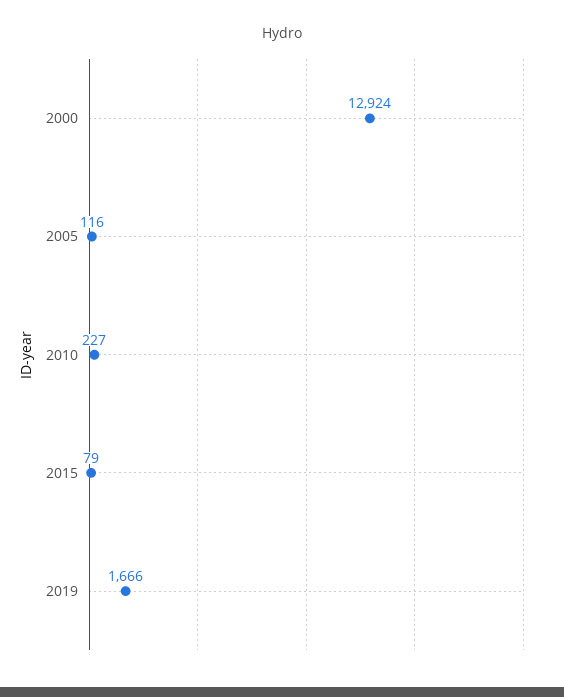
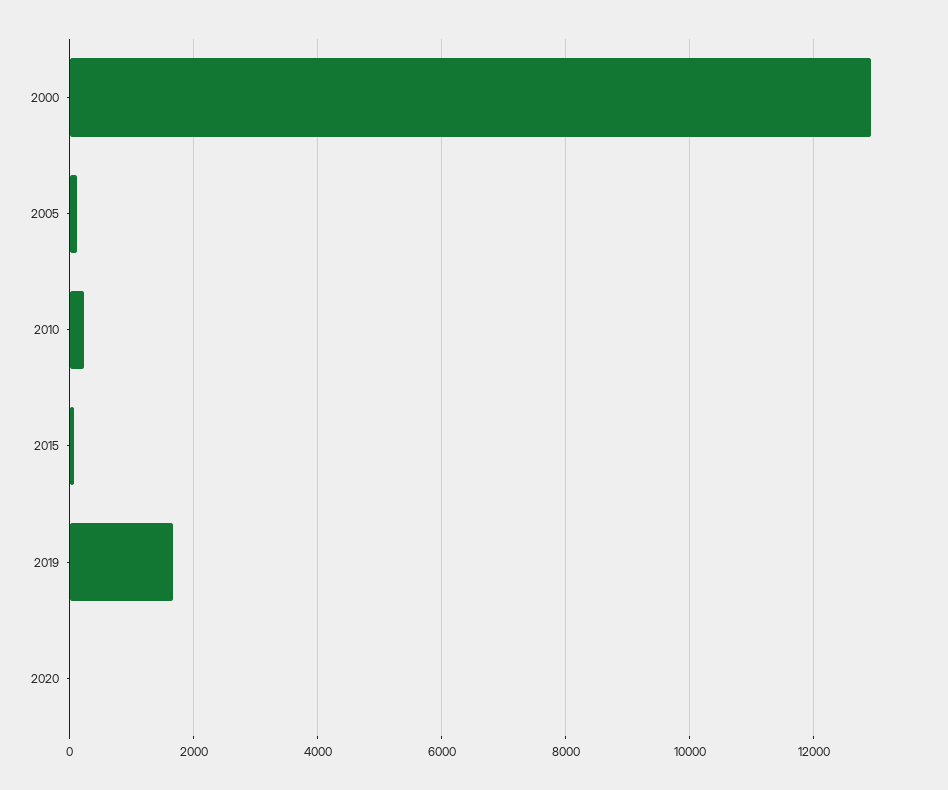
2020: none -> 0

